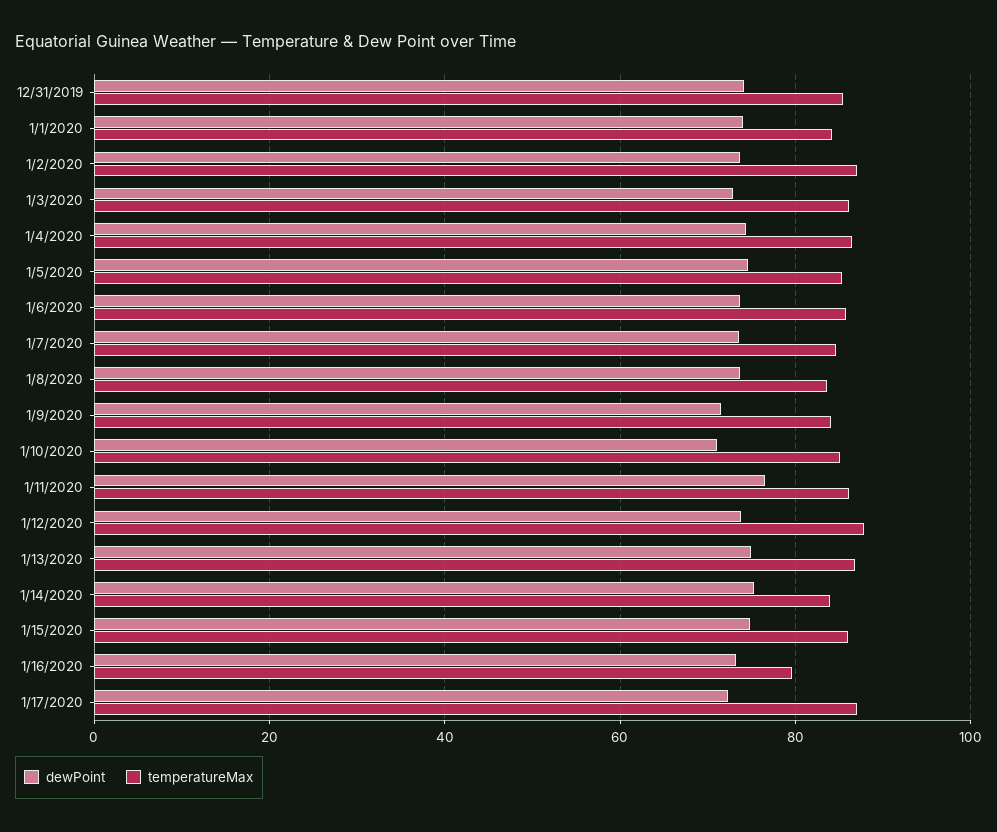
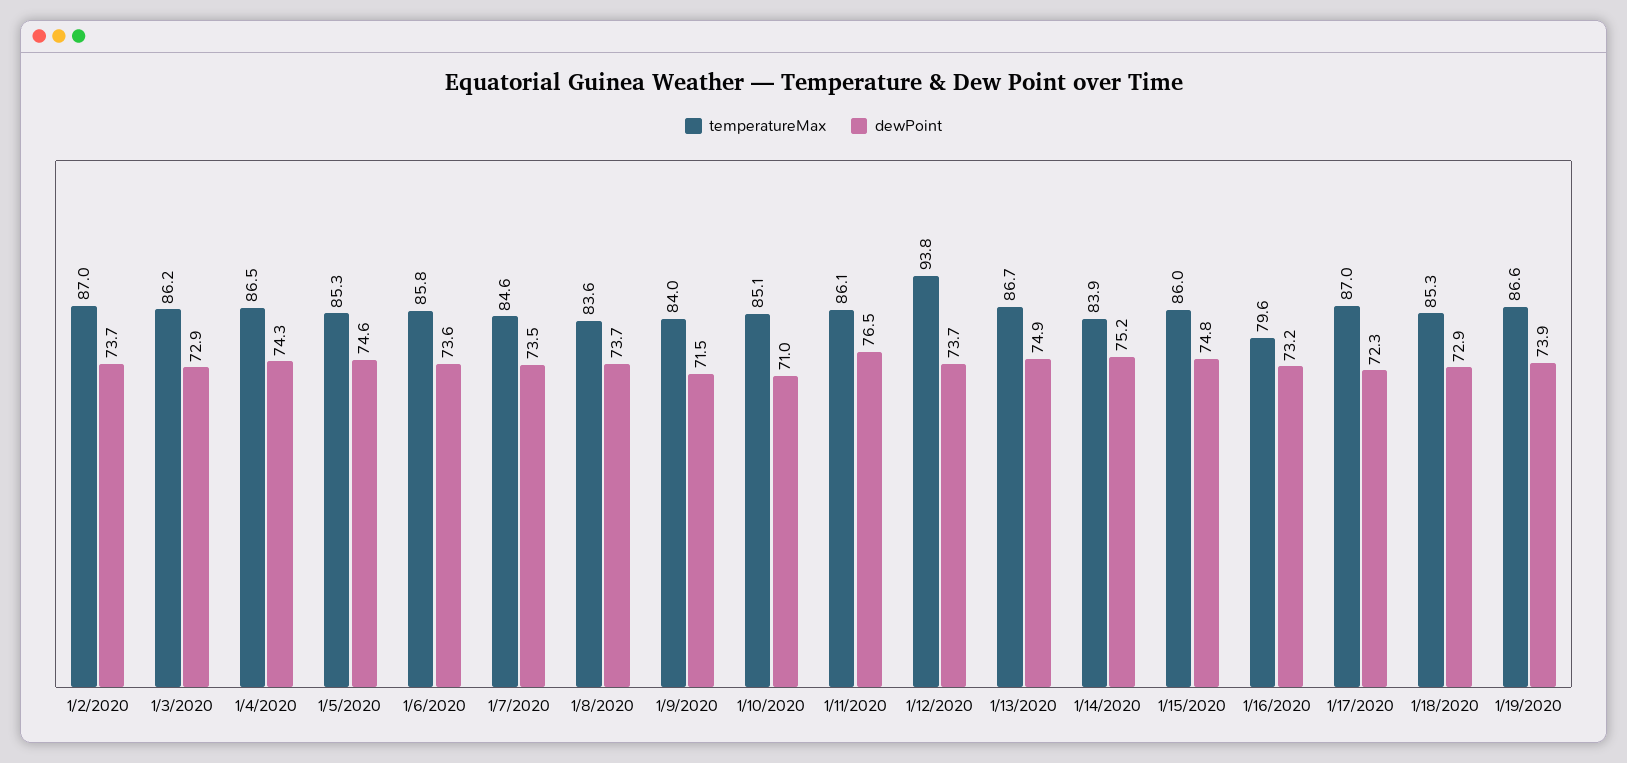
dewPoint, 12/31/2019: 74 -> none
temperatureMax, 12/31/2019: 86 -> none
dewPoint, 1/1/2020: 74 -> none
temperatureMax, 1/1/2020: 84 -> none
temperatureMax, 1/12/2020: 88 -> 93.8
temperatureMax, 1/18/2020: none -> 85.3
dewPoint, 1/18/2020: none -> 72.9
temperatureMax, 1/19/2020: none -> 86.6
dewPoint, 1/19/2020: none -> 73.9

